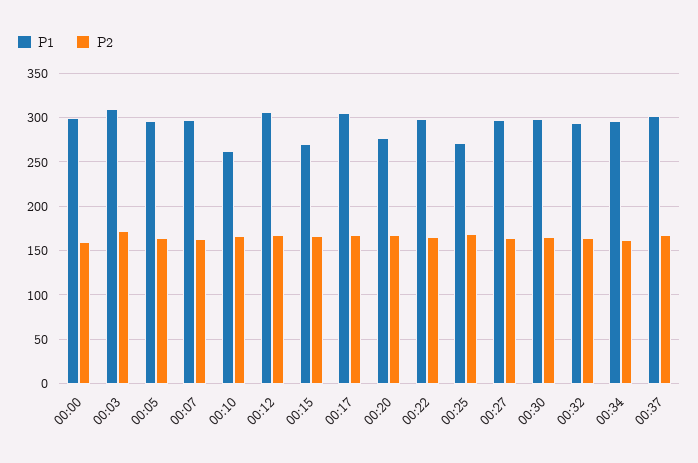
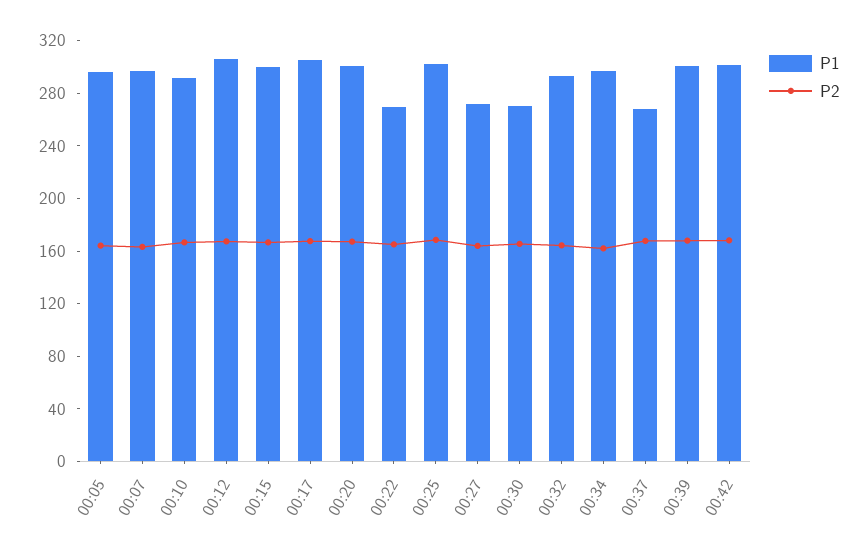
P1, 00:00: 300 -> none
P2, 00:00: 160 -> none
P1, 00:03: 310 -> none
P2, 00:03: 170 -> none
P1, 00:10: 260 -> 290
P1, 00:15: 270 -> 300
P1, 00:20: 280 -> 300
P1, 00:22: 300 -> 270
P1, 00:25: 270 -> 300
P1, 00:27: 300 -> 270
P1, 00:30: 300 -> 270
P1, 00:37: 300 -> 270
P1, 00:39: none -> 300
P2, 00:39: none -> 170
P1, 00:42: none -> 300
P2, 00:42: none -> 170

